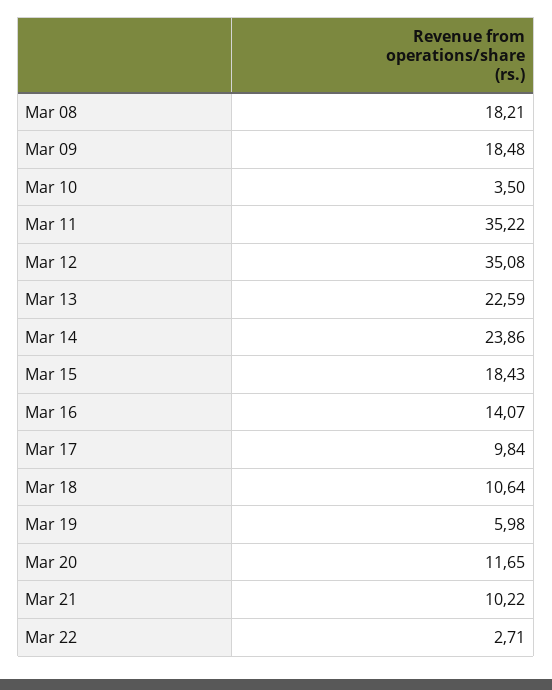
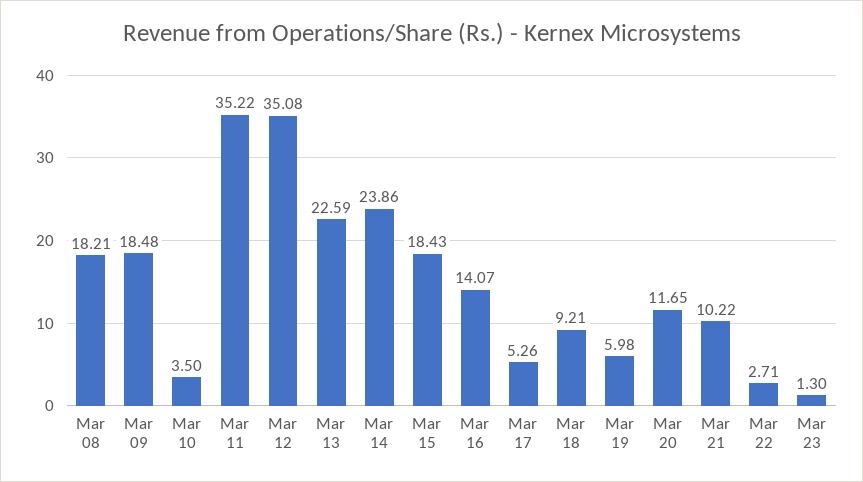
Mar 17: 9.84 -> 5.26
Mar 18: 10.64 -> 9.21
Mar 23: none -> 1.3

